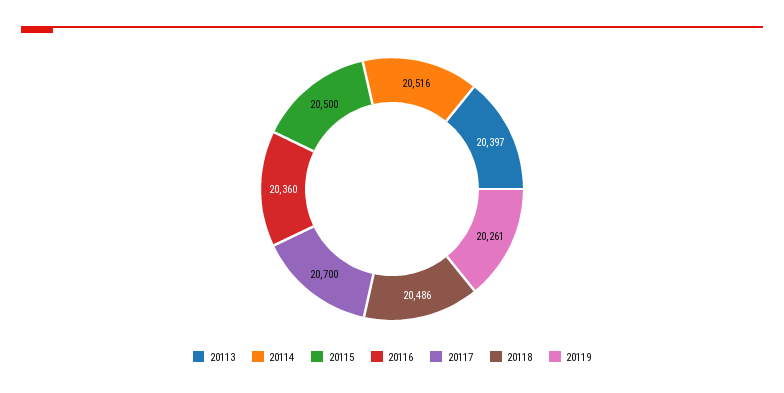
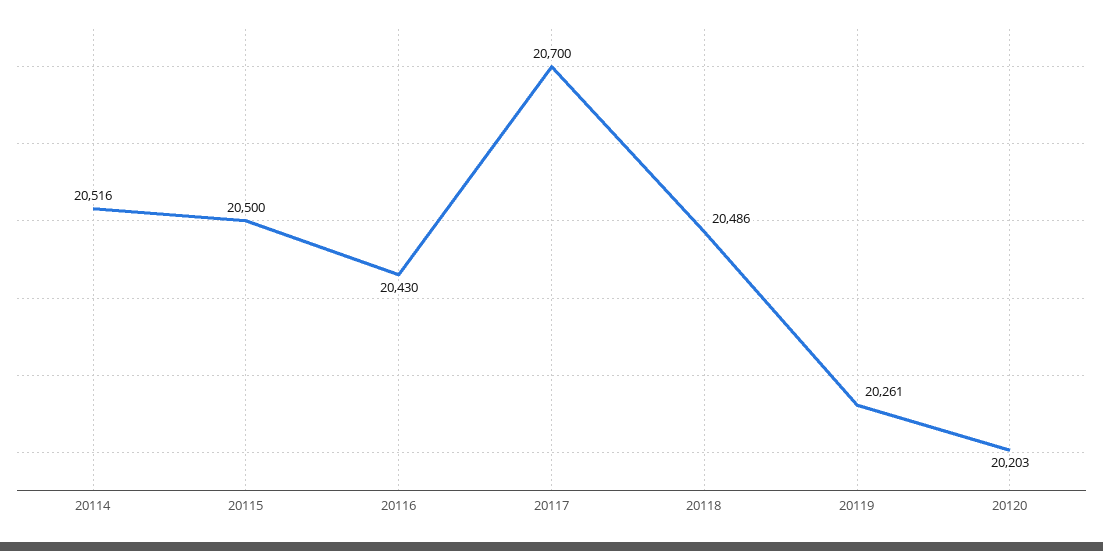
20113: 20397 -> none
20116: 20360 -> 20430
20120: none -> 20203

